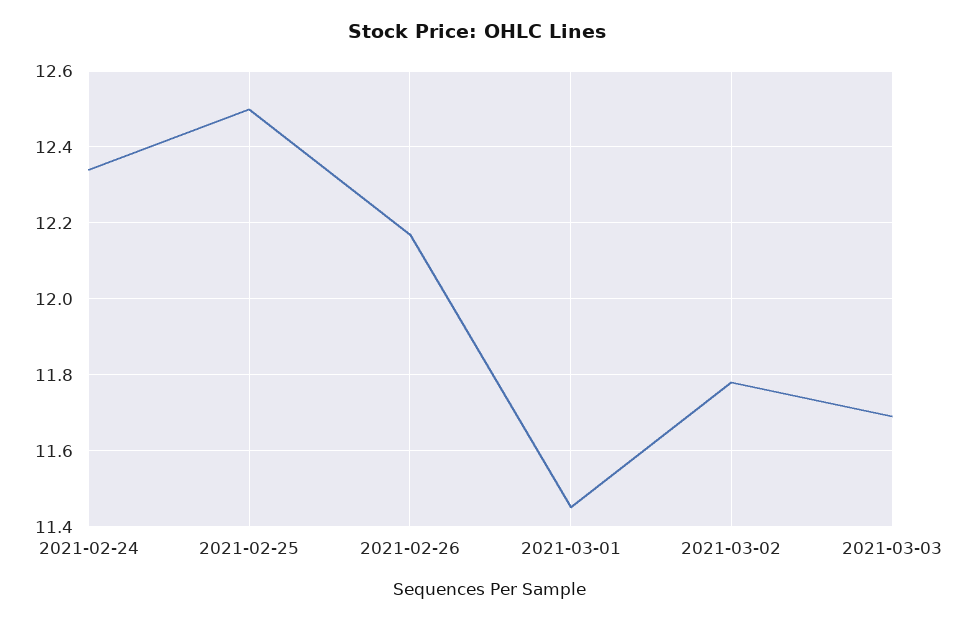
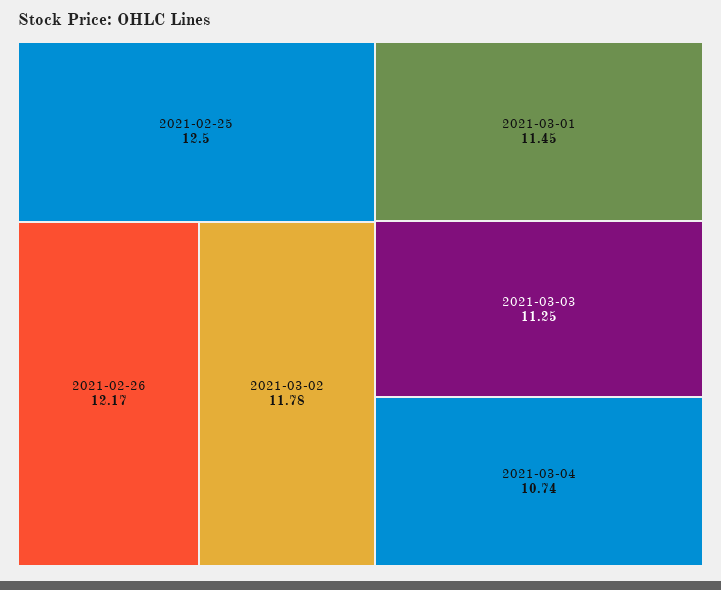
2021-02-24: 12.35 -> none
2021-03-03: 11.7 -> 11.25
2021-03-04: none -> 10.74

